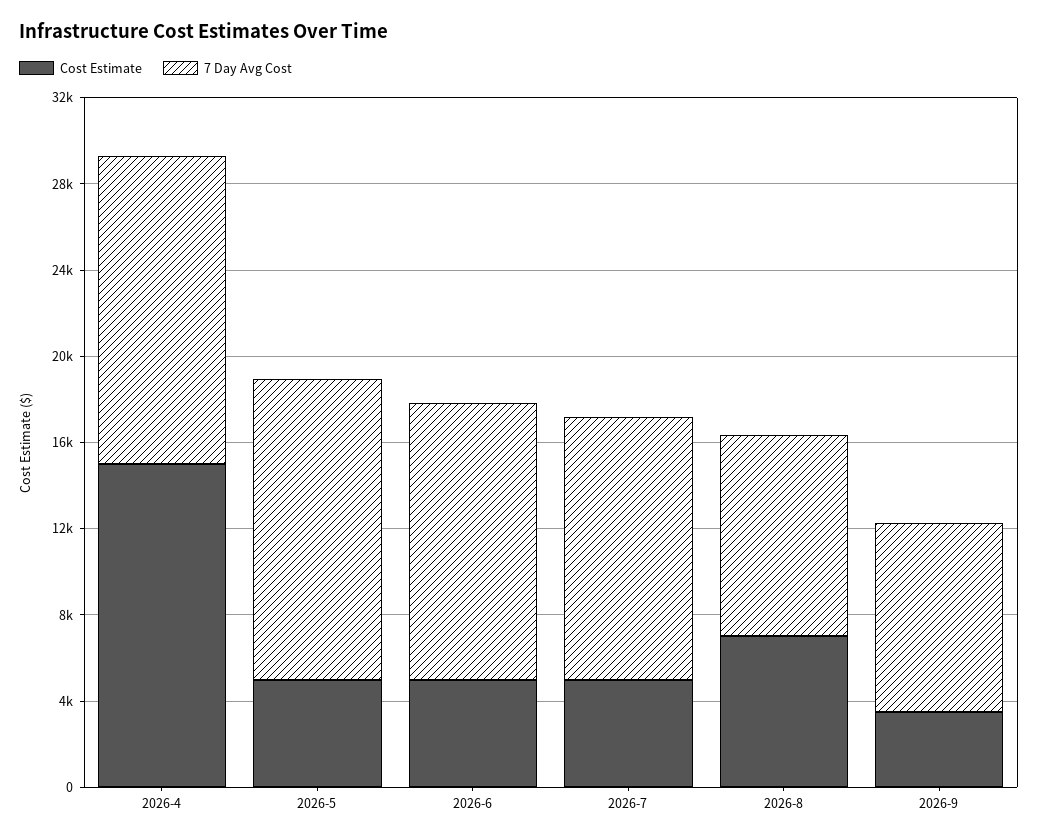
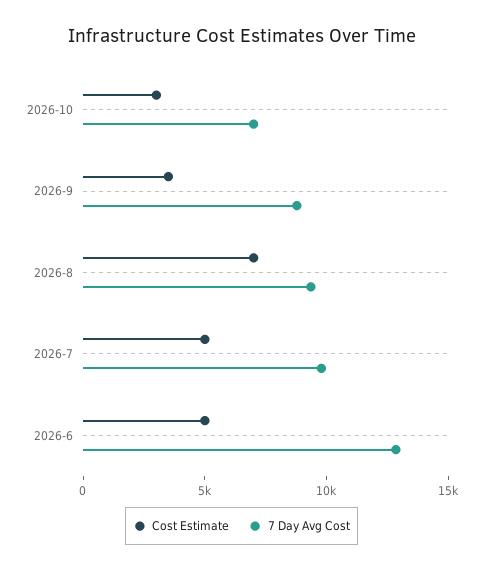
Cost Estimate, 2026-4: 15000 -> none
7 Day Avg Cost, 2026-4: 14000 -> none
Cost Estimate, 2026-5: 5000 -> none
7 Day Avg Cost, 2026-5: 14000 -> none
7 Day Avg Cost, 2026-7: 12000 -> 10000
Cost Estimate, 2026-10: none -> 3000
7 Day Avg Cost, 2026-10: none -> 7000

